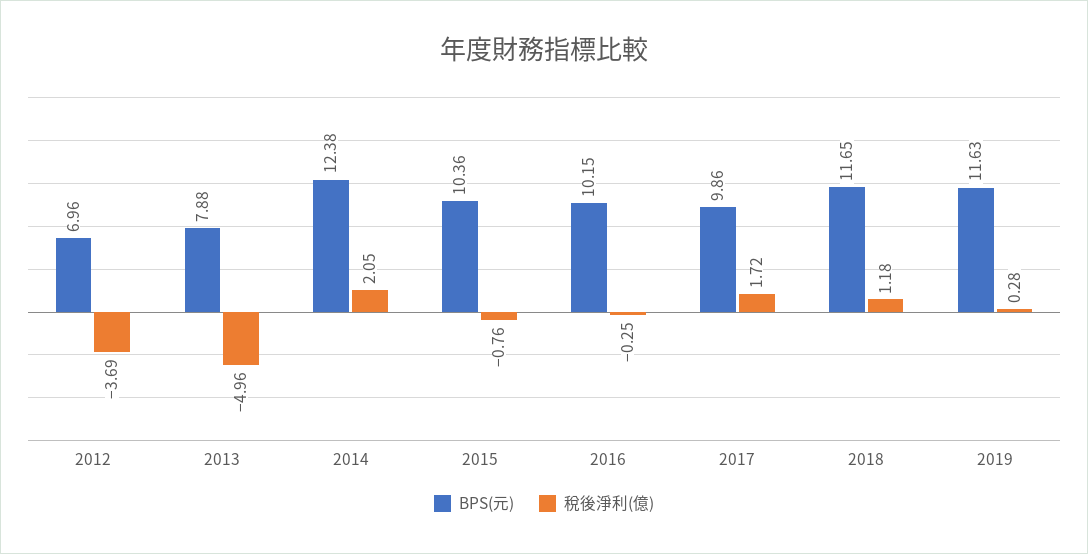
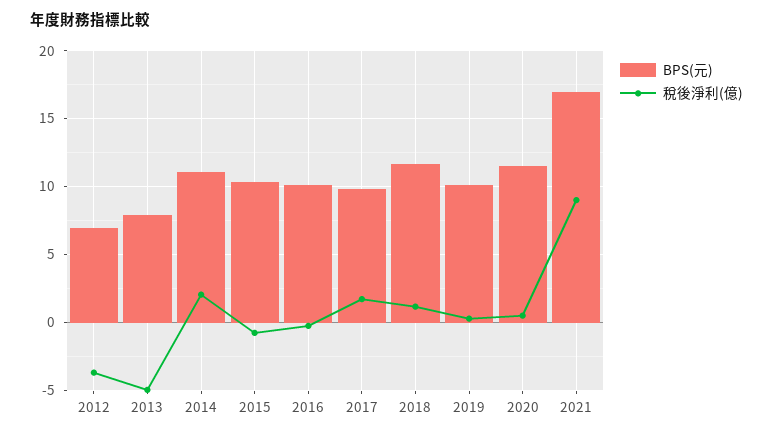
BPS(元), 2014: 12.38 -> 11
BPS(元), 2019: 11.63 -> 10
BPS(元), 2020: none -> 11.5
稅後淨利(億), 2020: none -> 0.5
BPS(元), 2021: none -> 17
稅後淨利(億), 2021: none -> 9

